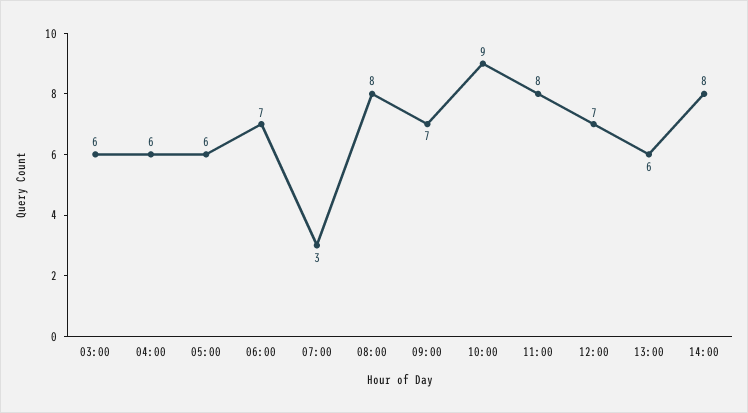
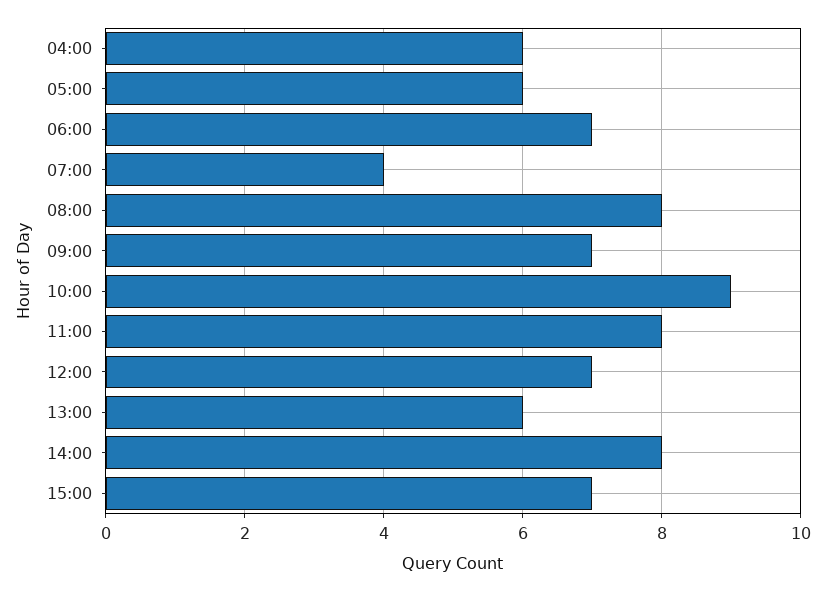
03:00: 6 -> none
07:00: 3 -> 4
15:00: none -> 7

